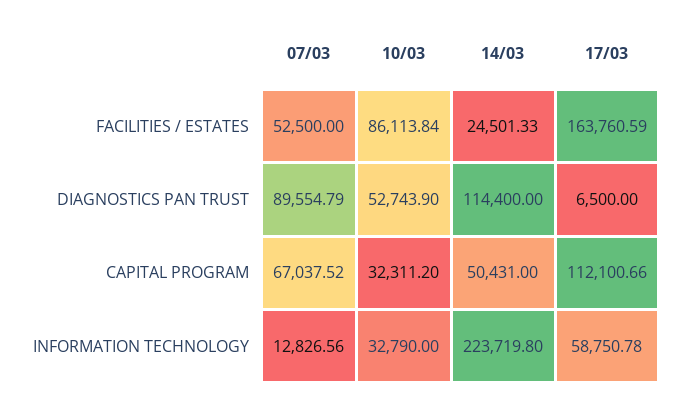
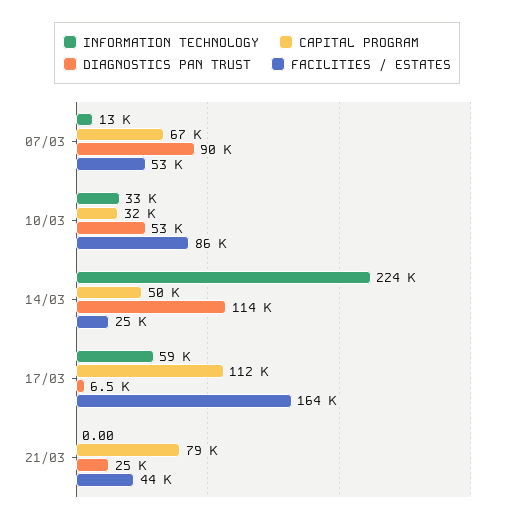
INFORMATION TECHNOLOGY, 21/03: none -> 0
CAPITAL PROGRAM, 21/03: none -> 79000
DIAGNOSTICS PAN TRUST, 21/03: none -> 25000
FACILITIES / ESTATES, 21/03: none -> 44000

